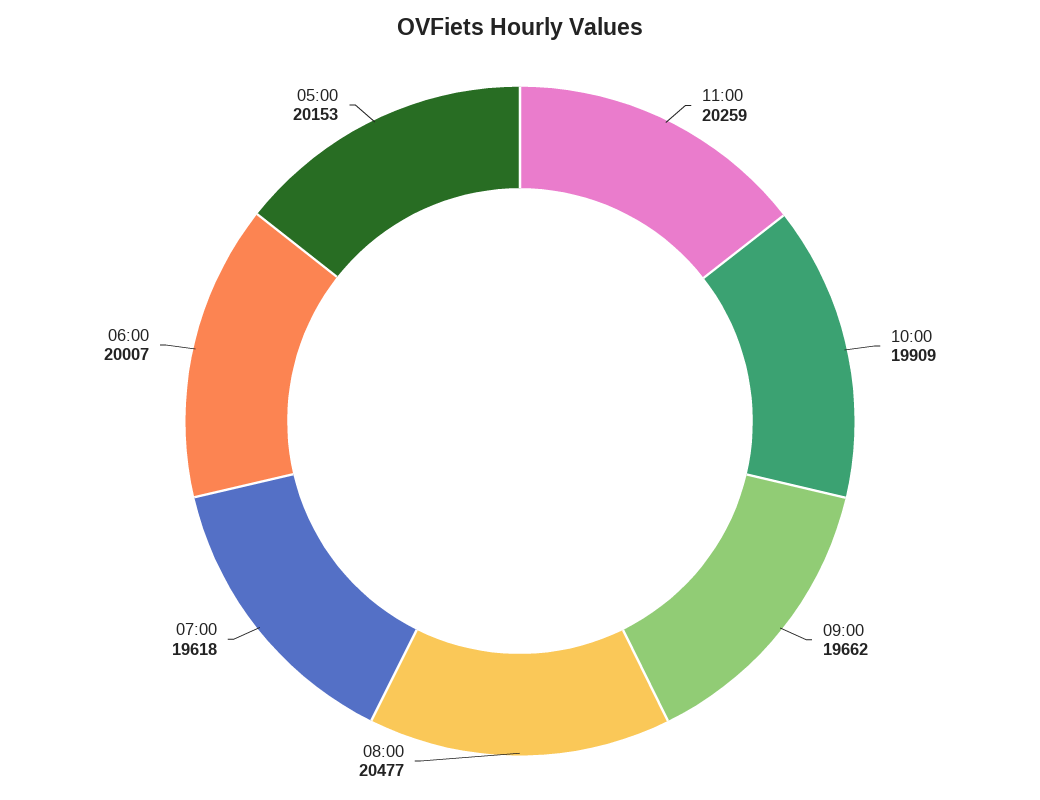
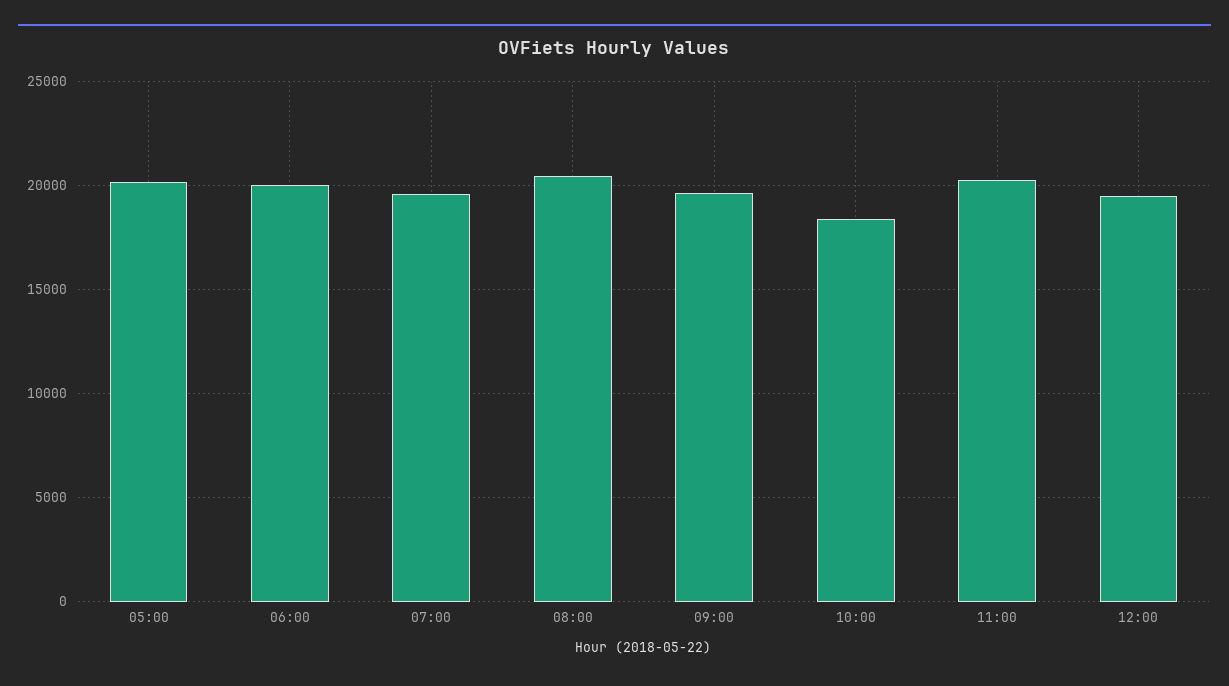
10:00: 19909 -> 18500
12:00: none -> 19500

